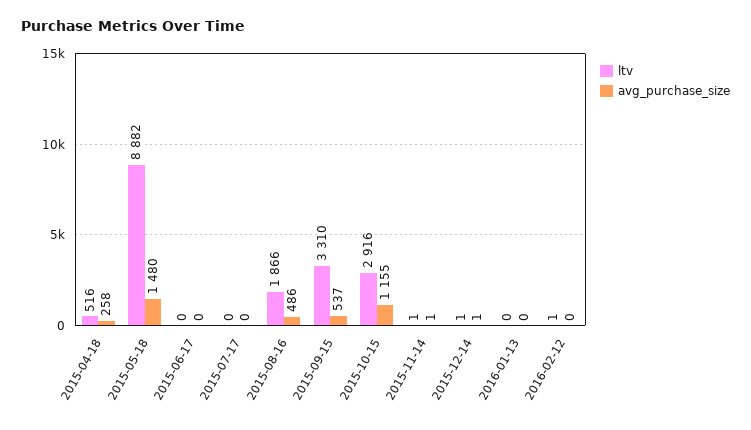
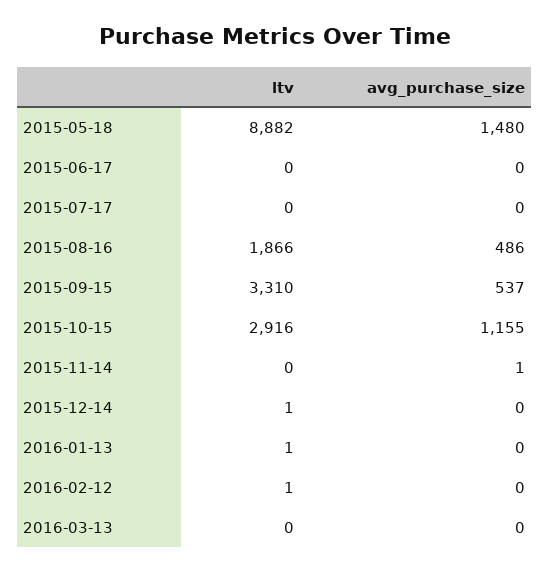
ltv, 2015-04-18: 516 -> none
avg_purchase_size, 2015-04-18: 258 -> none
ltv, 2015-11-14: 1 -> 0
avg_purchase_size, 2015-12-14: 1 -> 0
ltv, 2016-01-13: 0 -> 1
ltv, 2016-03-13: none -> 0
avg_purchase_size, 2016-03-13: none -> 0

